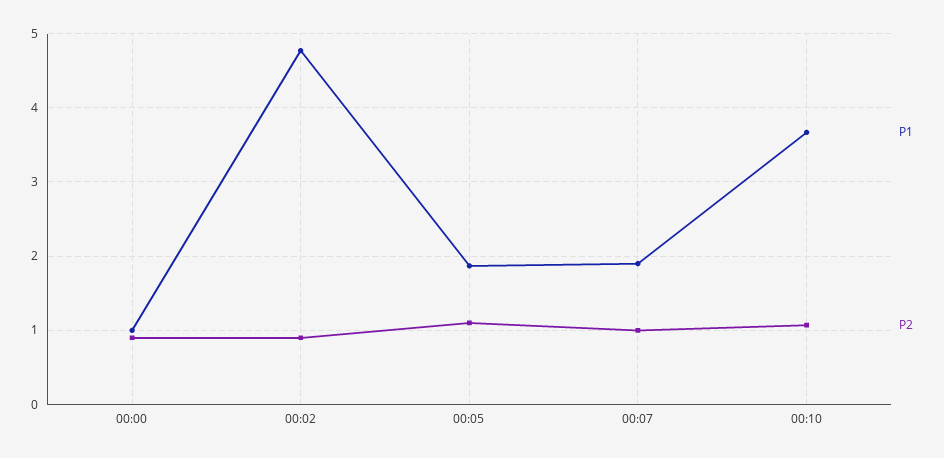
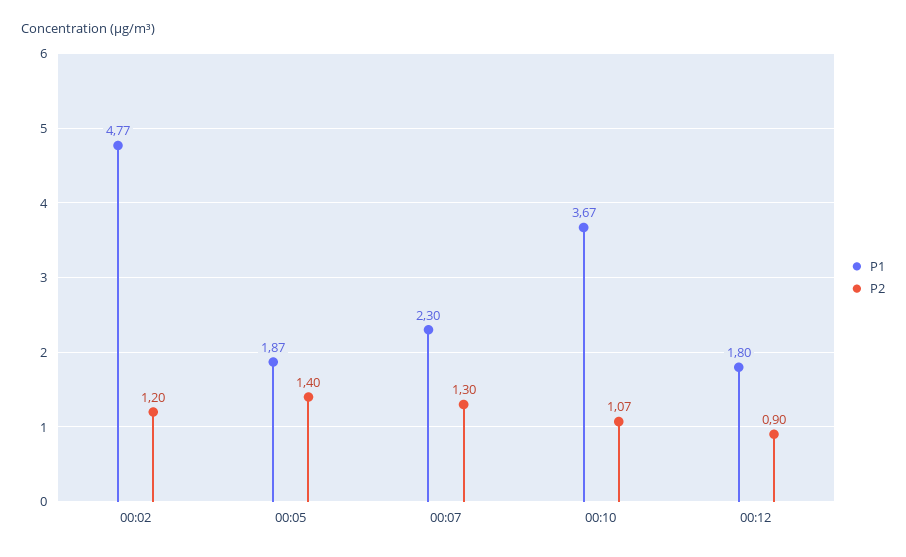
P1, 00:00: 1 -> none
P2, 00:00: 0.9 -> none
P2, 00:02: 0.9 -> 1.2
P2, 00:05: 1.1 -> 1.4
P1, 00:07: 1.9 -> 2.3
P2, 00:07: 1 -> 1.3
P1, 00:12: none -> 1.8
P2, 00:12: none -> 0.9

